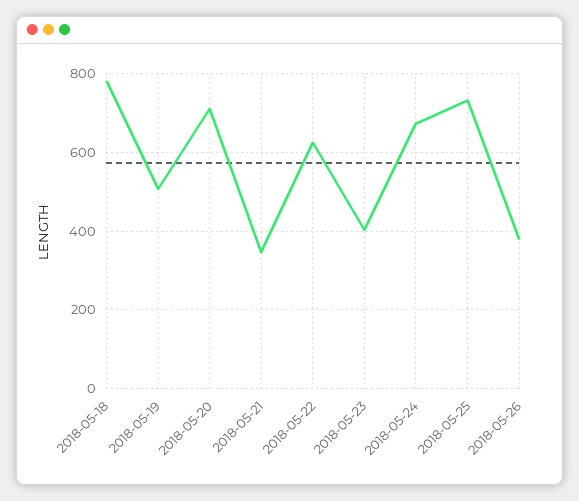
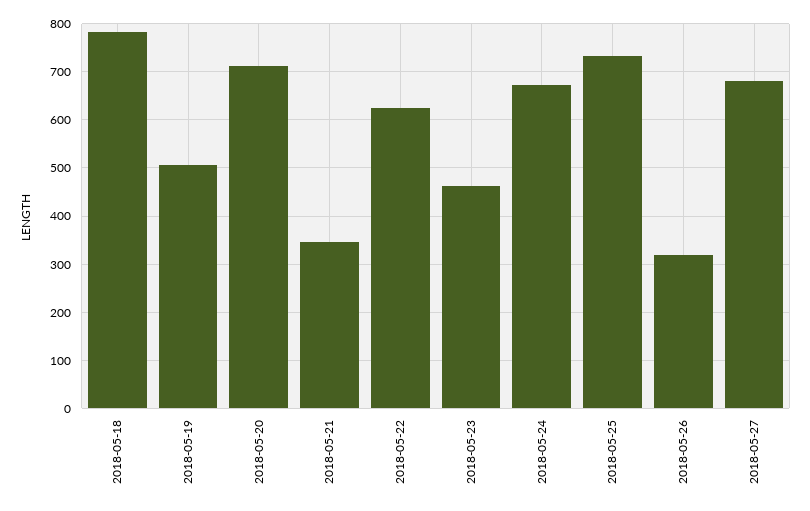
2018-05-23: 400 -> 460
2018-05-26: 380 -> 320
2018-05-27: none -> 680

